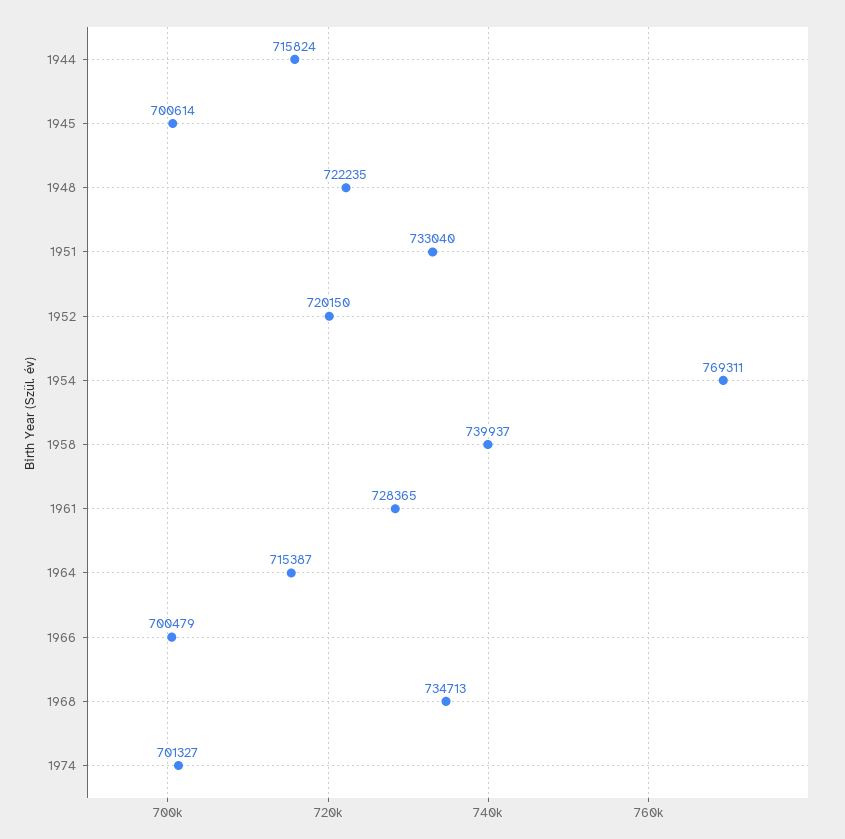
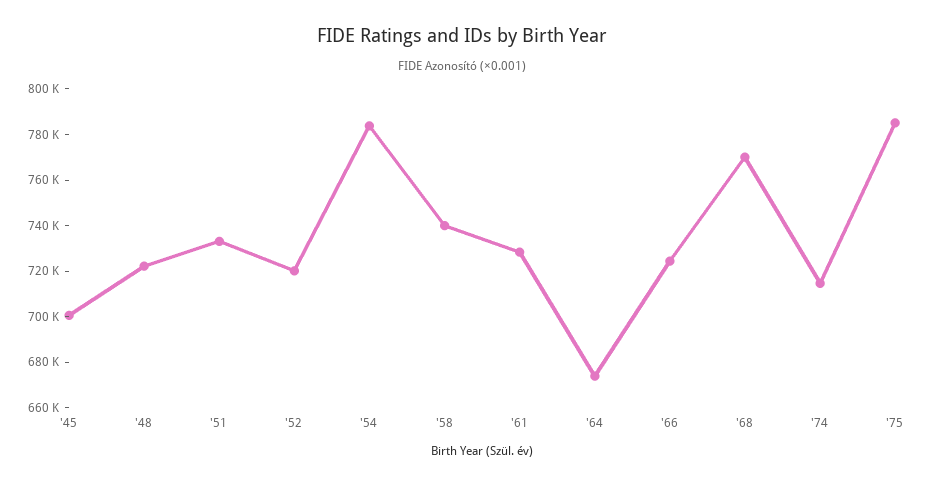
1944: 715824 -> none
1954: 769311 -> 785000
1964: 715387 -> 675000
1966: 700479 -> 725000
1968: 734713 -> 770000
1974: 701327 -> 715000
'75: none -> 785000

